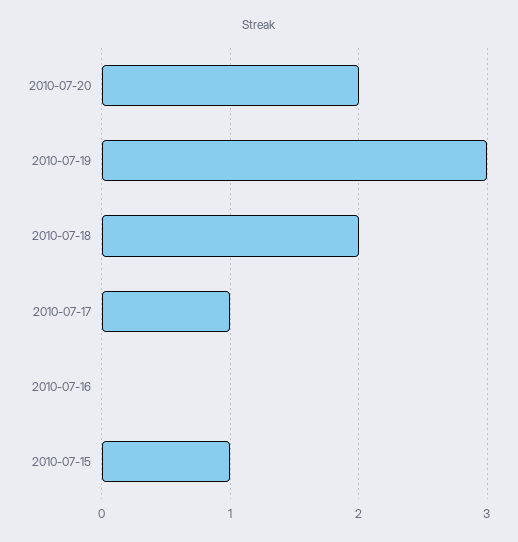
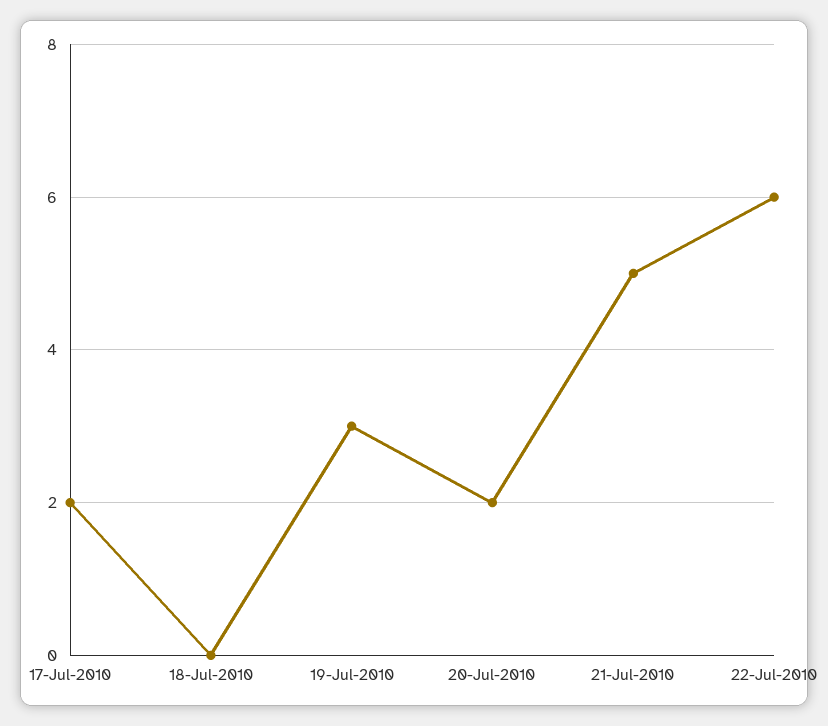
2010-07-18: 2 -> 0
2010-07-17: 1 -> 2
2010-07-16: 0 -> none
2010-07-15: 1 -> none
21-Jul-2010: none -> 5
22-Jul-2010: none -> 6

